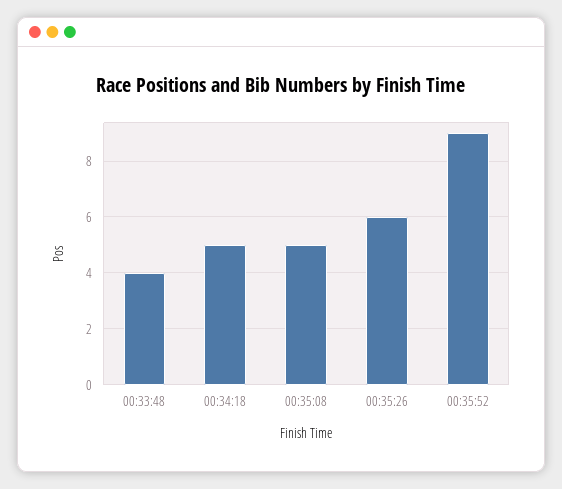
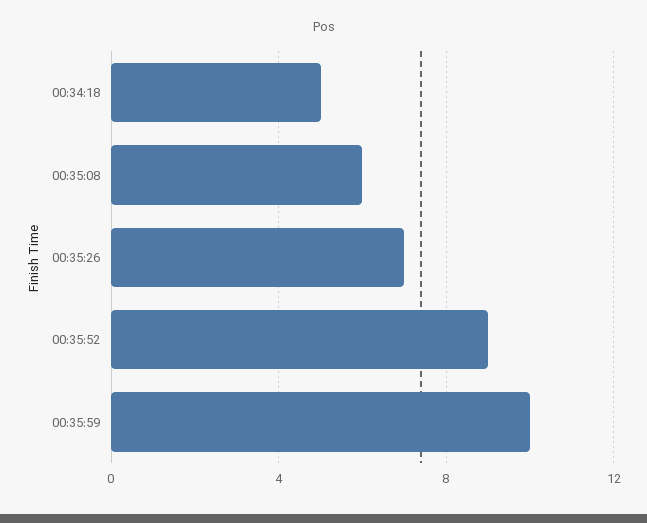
00:33:48: 4 -> none
00:35:08: 5 -> 6
00:35:26: 6 -> 7
00:35:59: none -> 10

